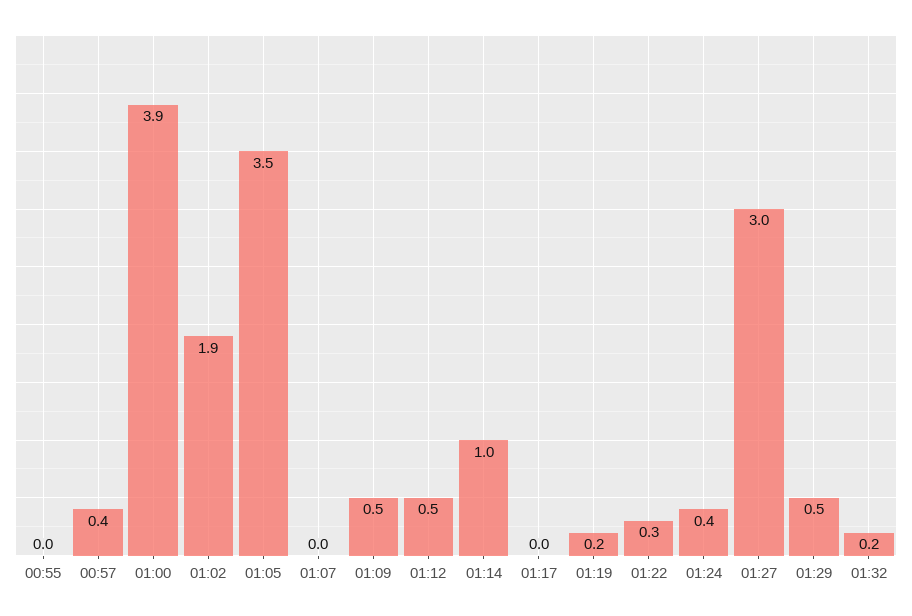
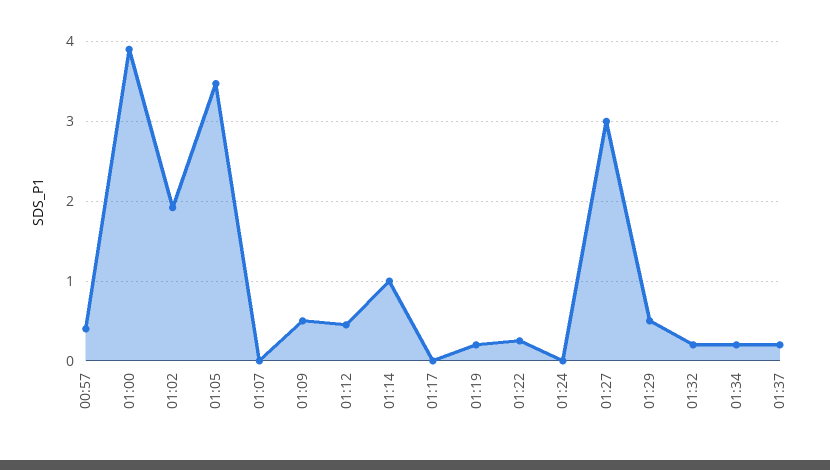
00:55: 0 -> none
01:24: 0.4 -> 0
01:34: none -> 0.2
01:37: none -> 0.2

